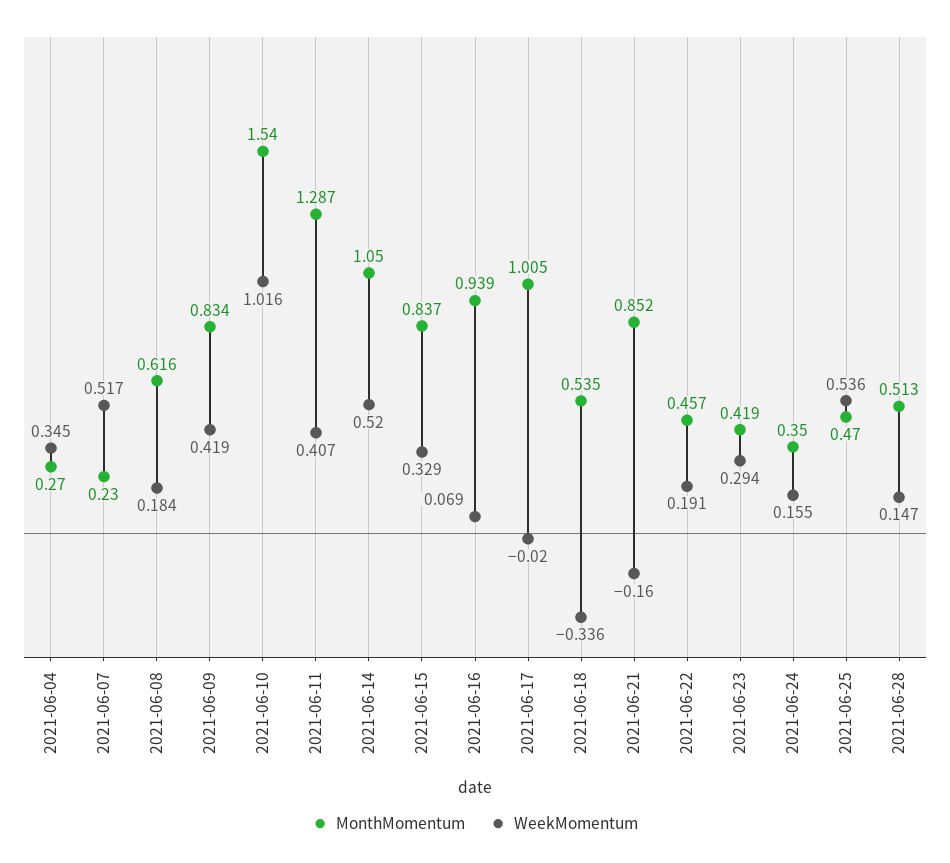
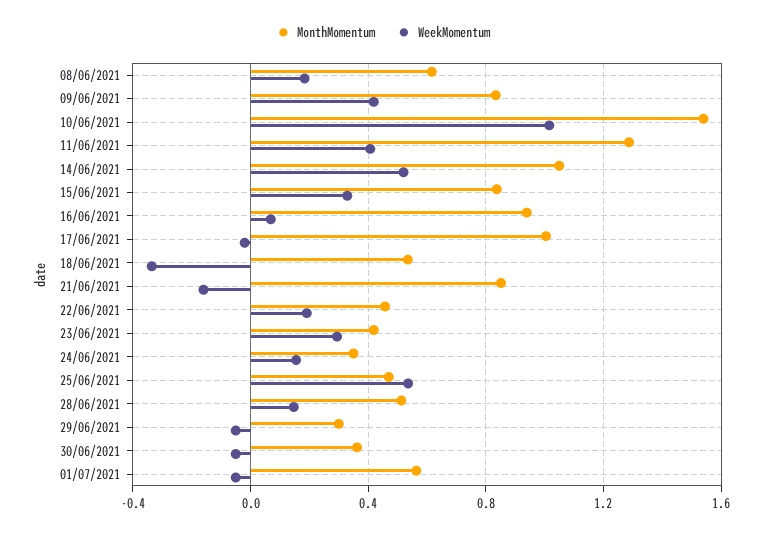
MonthMomentum, 2021-06-04: 0.27 -> none
WeekMomentum, 2021-06-04: 0.345 -> none
MonthMomentum, 2021-06-07: 0.23 -> none
WeekMomentum, 2021-06-07: 0.517 -> none
MonthMomentum, 29/06/2021: none -> 0.3
WeekMomentum, 29/06/2021: none -> -0.05
MonthMomentum, 30/06/2021: none -> 0.35
WeekMomentum, 30/06/2021: none -> -0.05
MonthMomentum, 01/07/2021: none -> 0.55
WeekMomentum, 01/07/2021: none -> -0.05

